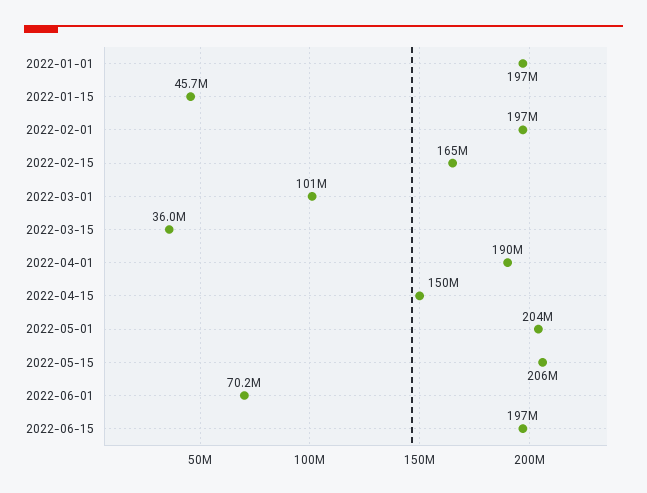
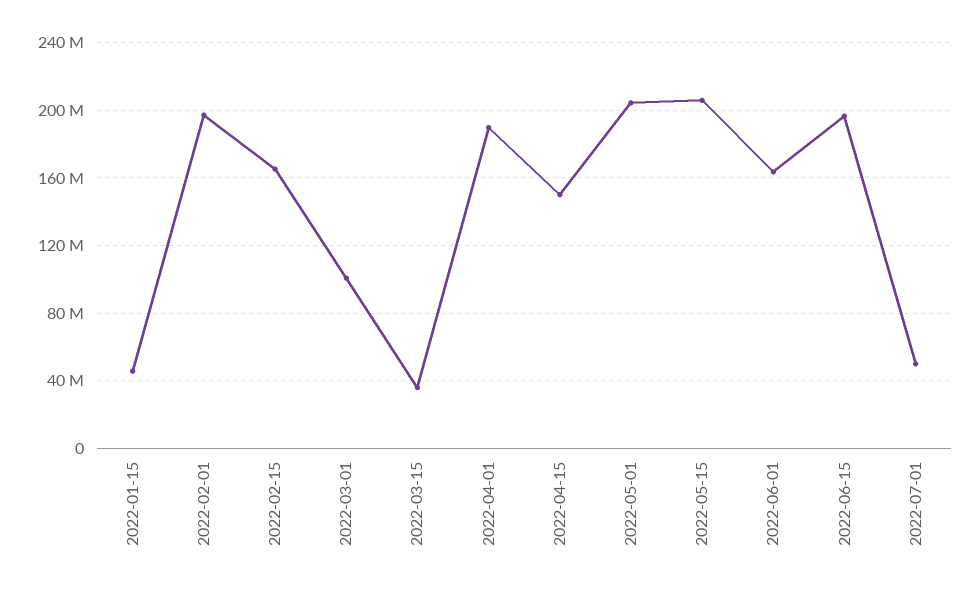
2022-01-01: 197000000 -> none
2022-06-01: 70200000 -> 165000000
2022-07-01: none -> 50000000

